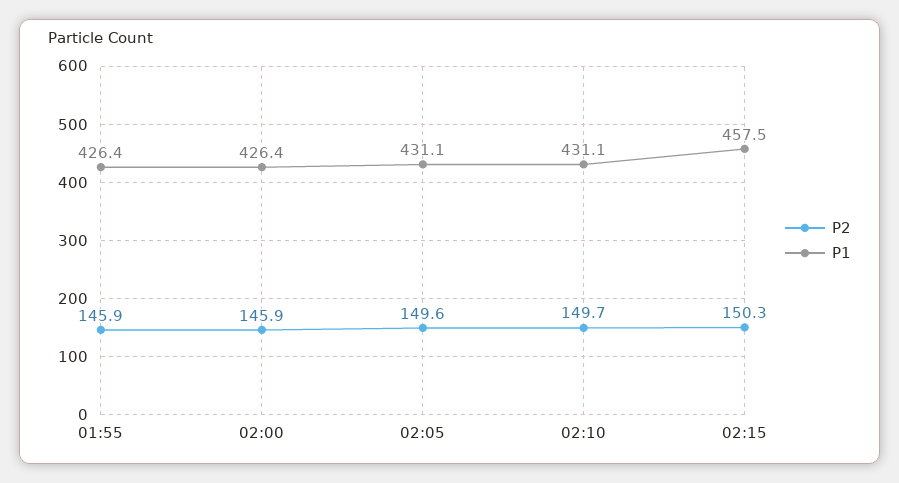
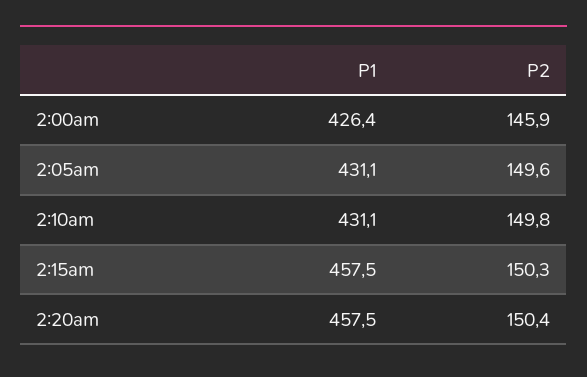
P2, 01:55: 145.9 -> none
P1, 01:55: 426.4 -> none
P2, 02:10: 149.7 -> 149.8
P1, 2:20am: none -> 457.5
P2, 2:20am: none -> 150.4

